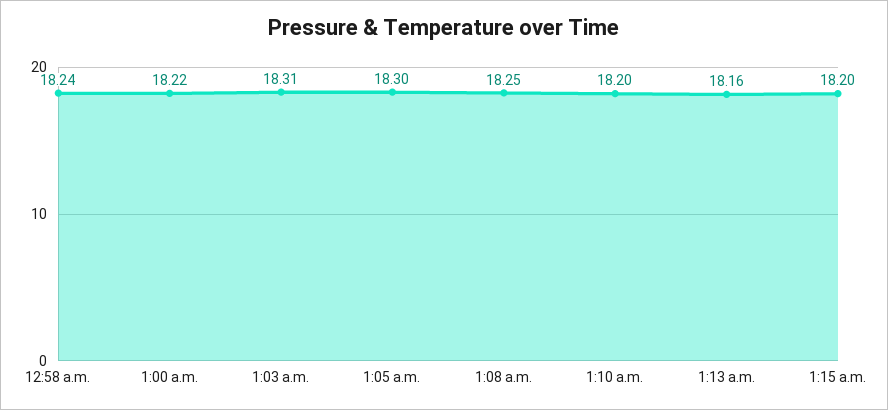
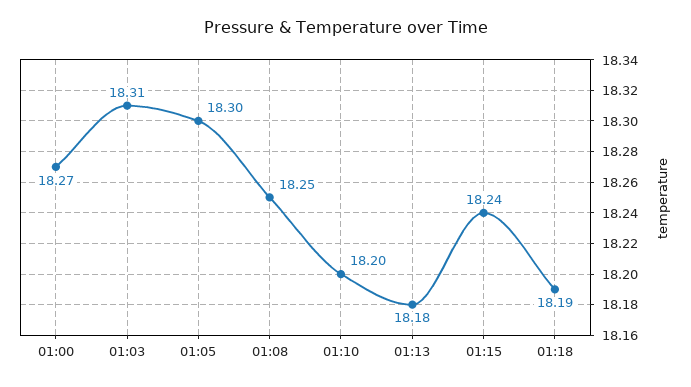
12:58 a.m.: 18.24 -> none
1:00 a.m.: 18.22 -> 18.27
1:13 a.m.: 18.16 -> 18.18
1:15 a.m.: 18.2 -> 18.24
01:18: none -> 18.19

